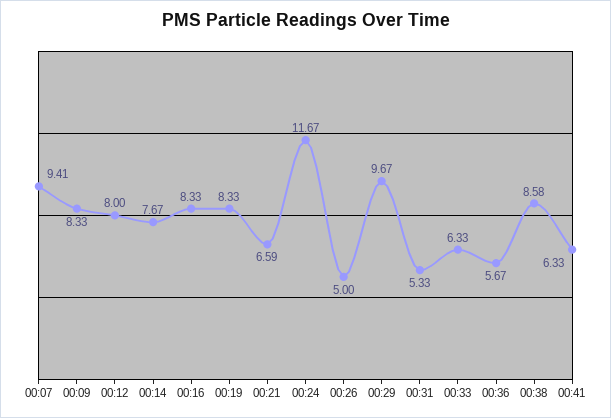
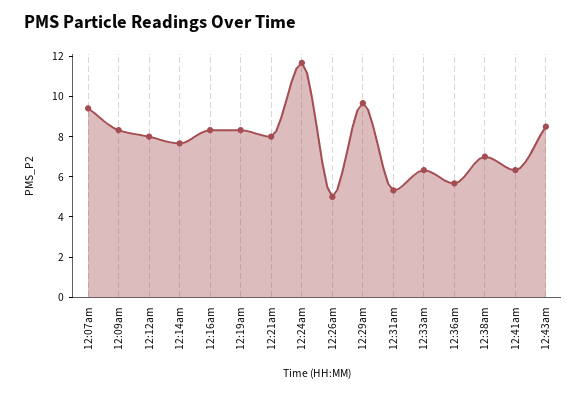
00:21: 6.59 -> 8
00:38: 8.58 -> 7
12:43am: none -> 8.5

